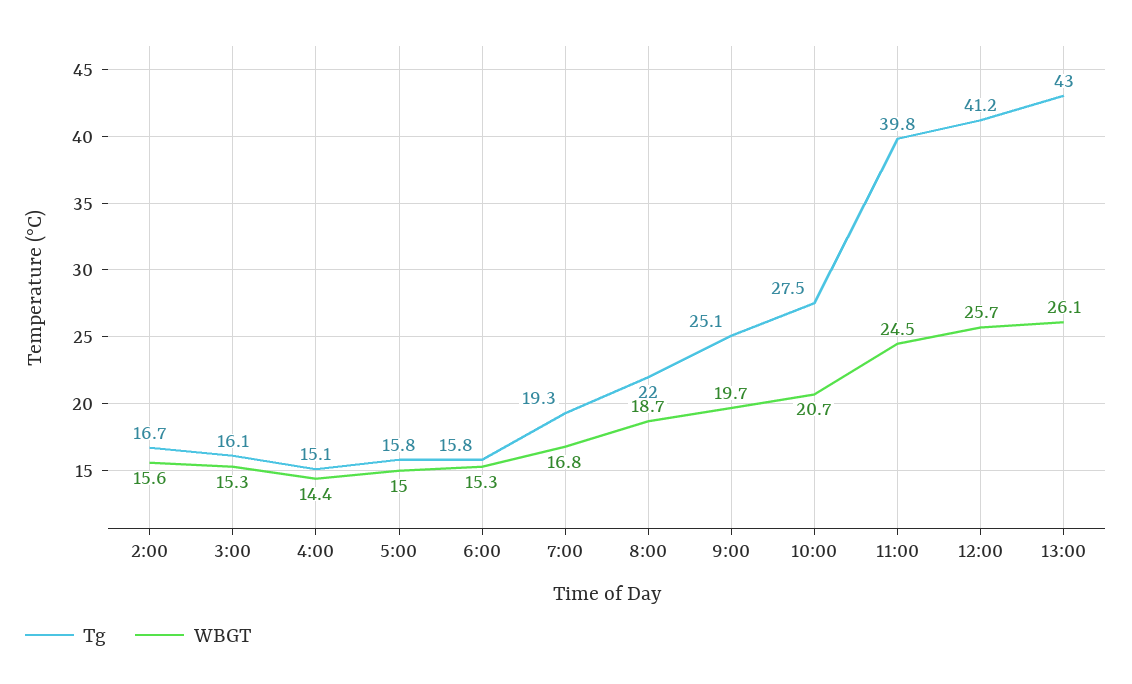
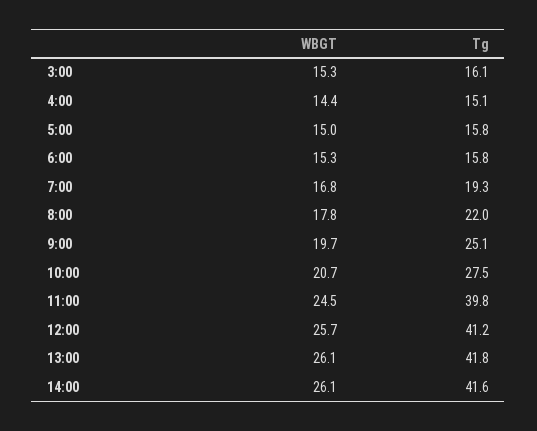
Tg, 2:00: 16.7 -> none
WBGT, 2:00: 15.6 -> none
WBGT, 8:00: 18.7 -> 17.8
Tg, 13:00: 43 -> 41.8
WBGT, 14:00: none -> 26.1
Tg, 14:00: none -> 41.6

